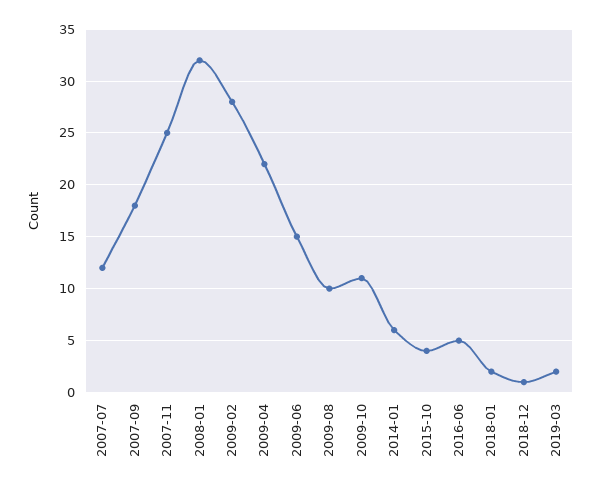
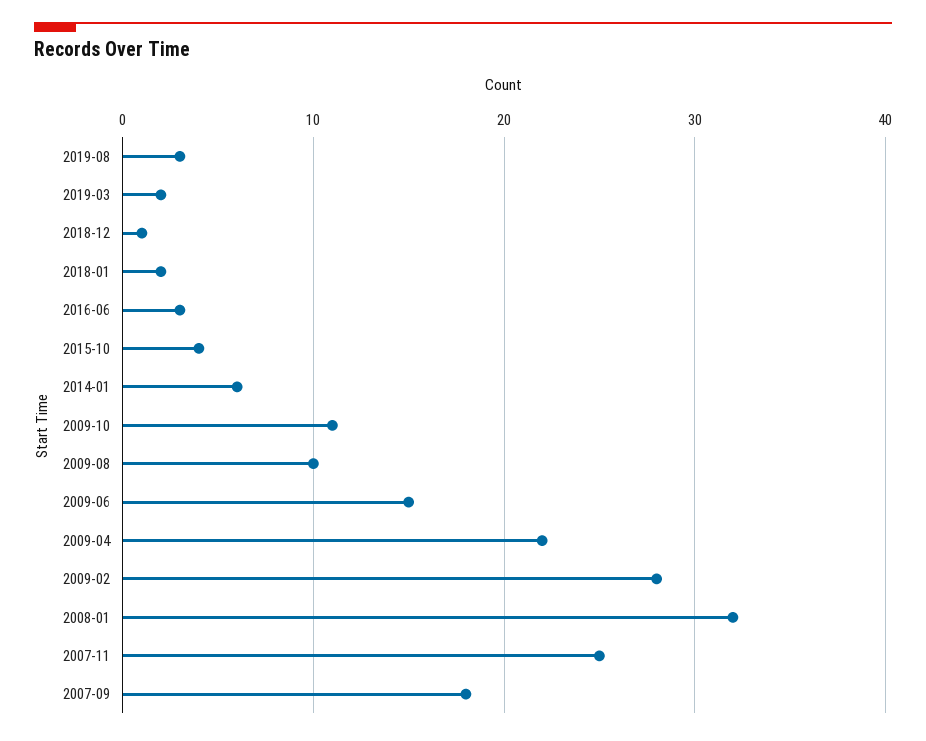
2007-07: 12 -> none
2016-06: 5 -> 3
2019-08: none -> 3

